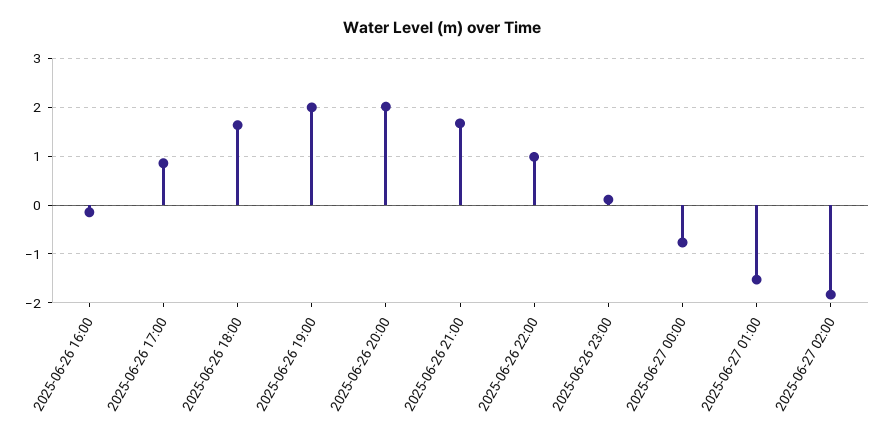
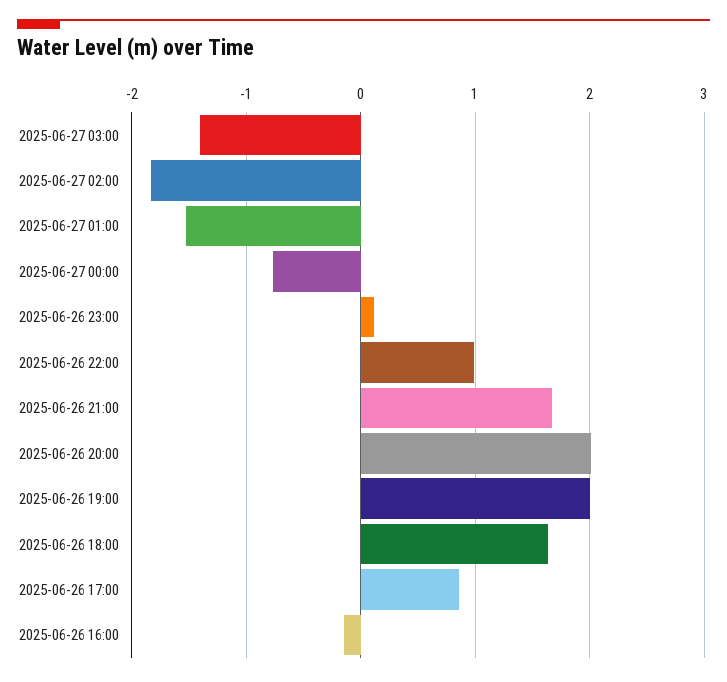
2025-06-27 03:00: none -> -1.4

